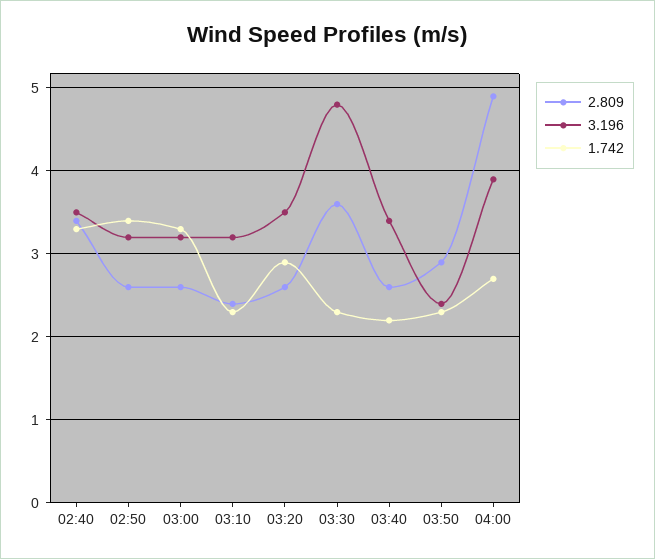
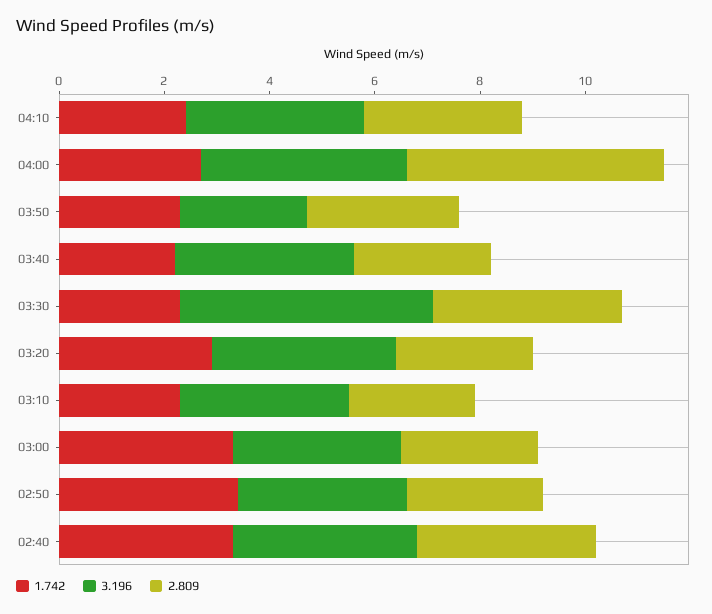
1.742, 04:10: none -> 2.5
3.196, 04:10: none -> 3.5
2.809, 04:10: none -> 3

